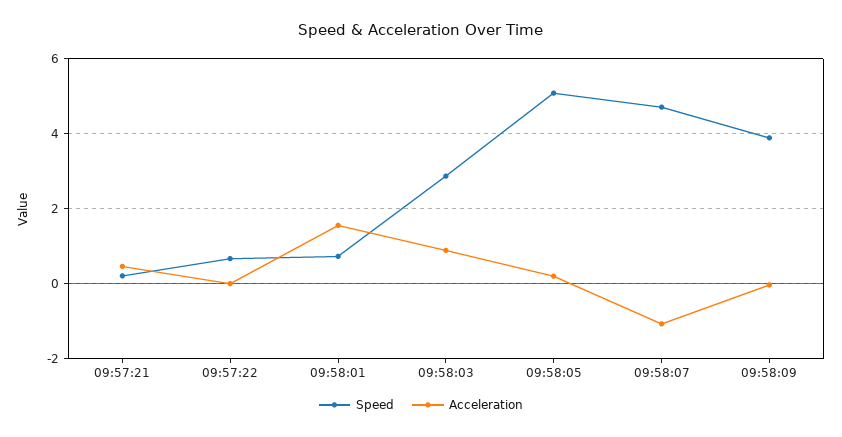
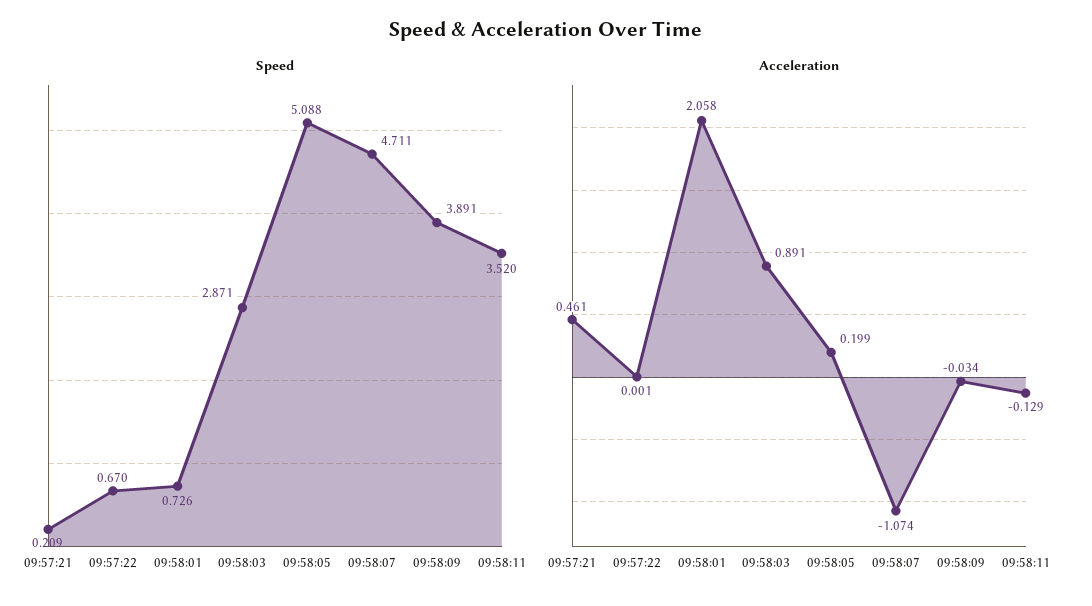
Acceleration, 09:58:01: 1.6 -> 2.058
Speed, 09:58:11: none -> 3.52
Acceleration, 09:58:11: none -> -0.129

